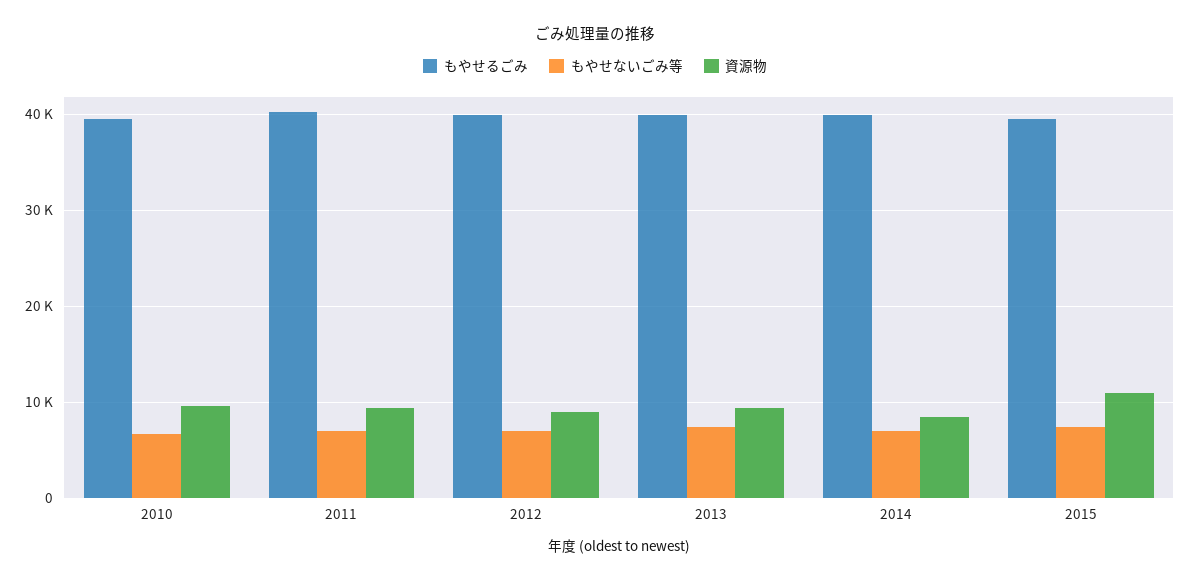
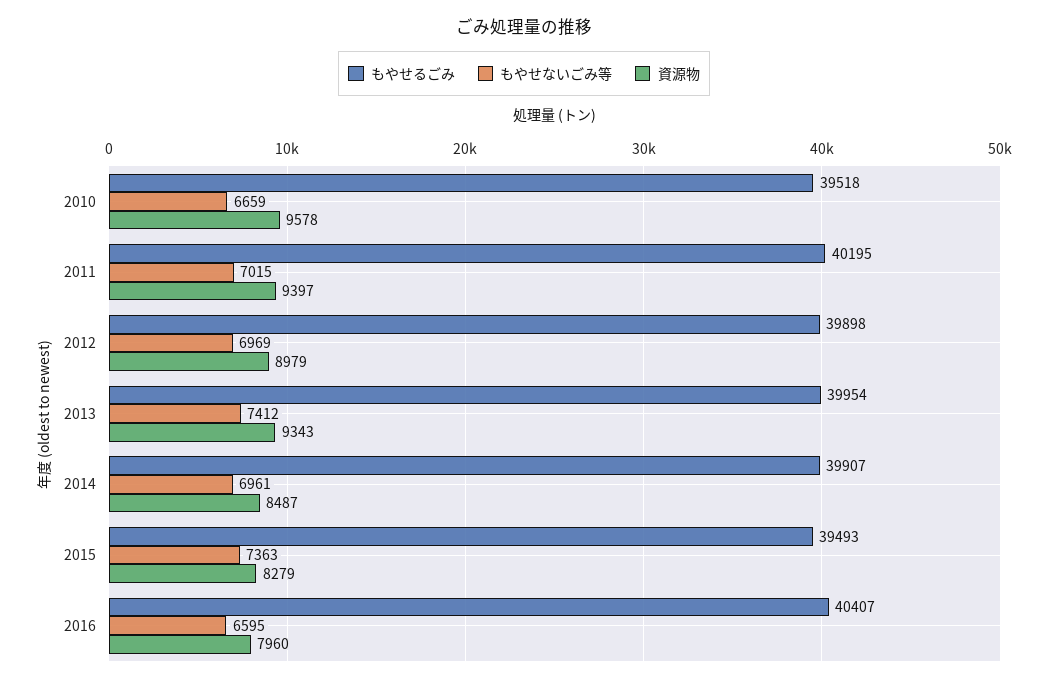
資源物, 2015: 11000 -> 8279
もやせるごみ, 2016: none -> 40407
もやせないごみ等, 2016: none -> 6595
資源物, 2016: none -> 7960

